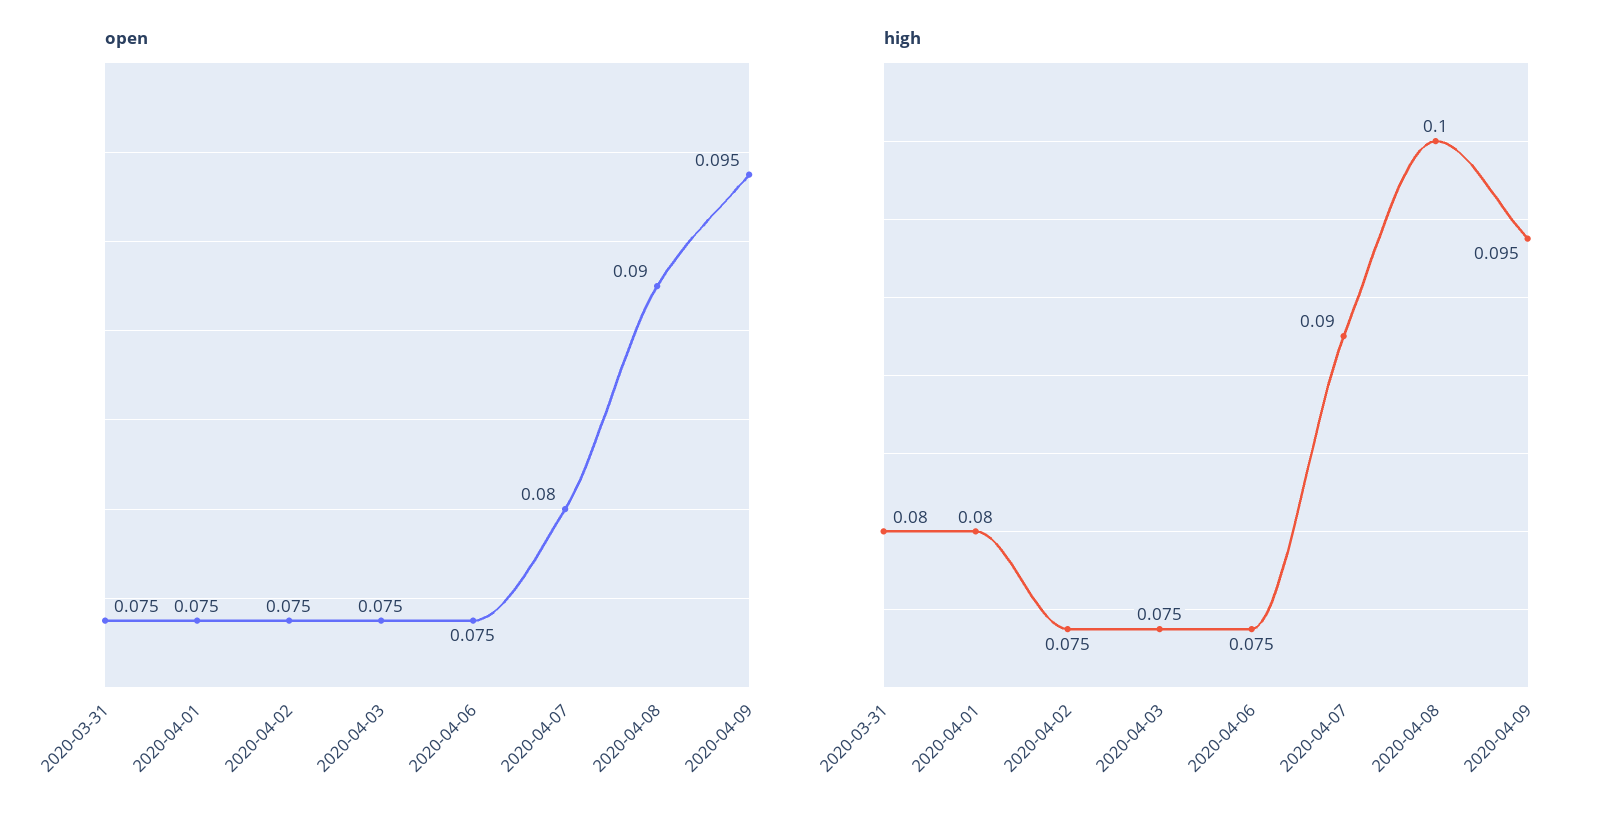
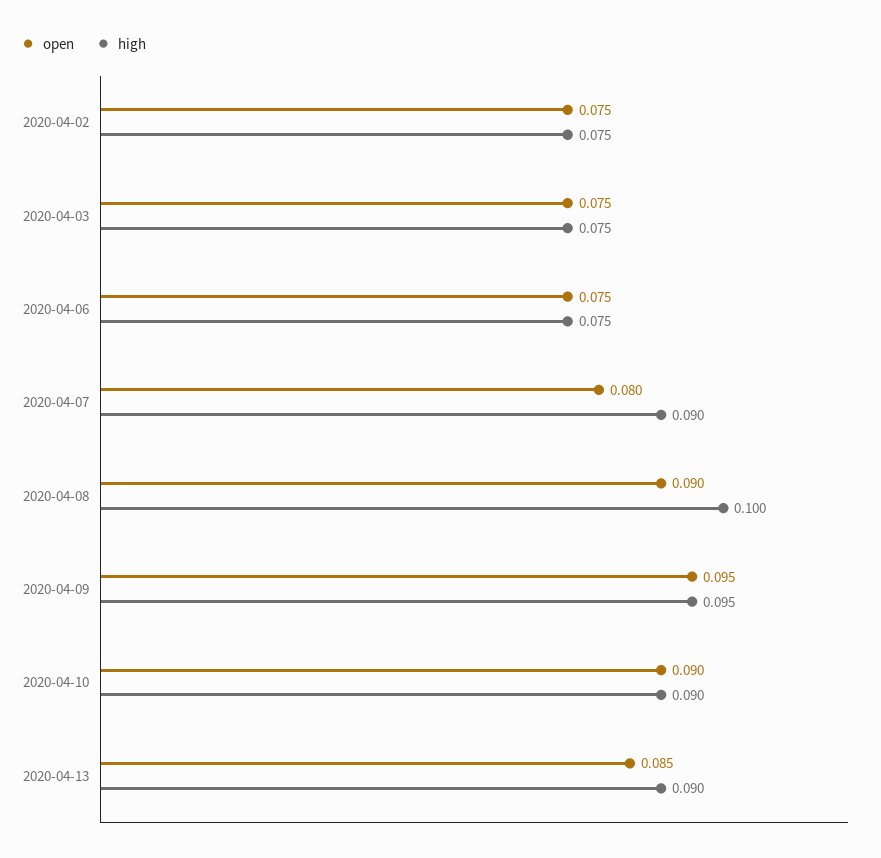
open, 2020-03-31: 0.075 -> none
open, 2020-04-01: 0.075 -> none
high, 2020-03-31: 0.08 -> none
high, 2020-04-01: 0.08 -> none
open, 2020-04-10: none -> 0.09
high, 2020-04-10: none -> 0.09
open, 2020-04-13: none -> 0.085
high, 2020-04-13: none -> 0.09

